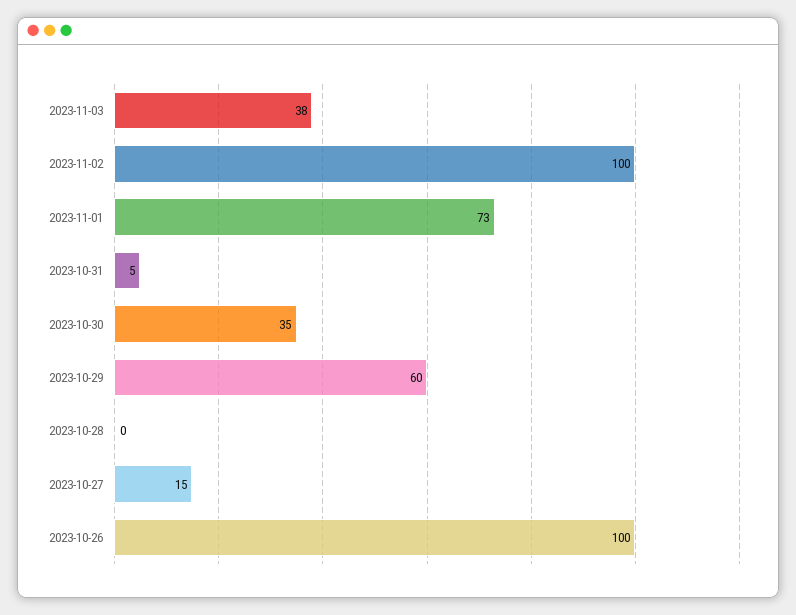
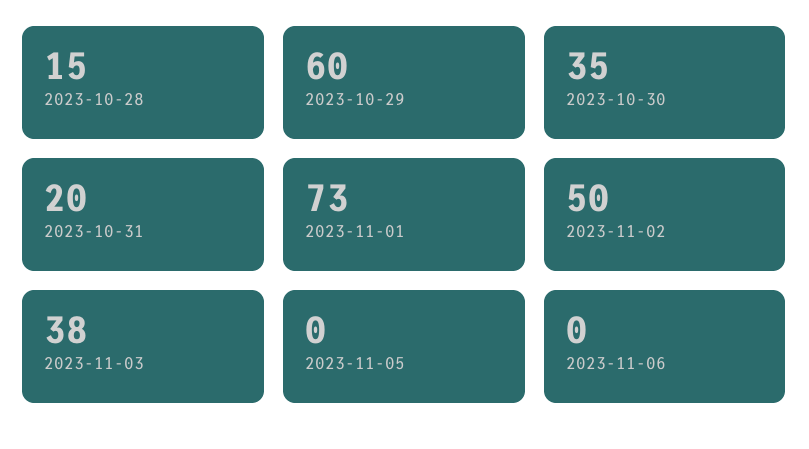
2023-11-02: 100 -> 50
2023-10-31: 5 -> 20
2023-10-28: 0 -> 15
2023-10-27: 15 -> none
2023-10-26: 100 -> none
2023-11-05: none -> 0
2023-11-06: none -> 0

